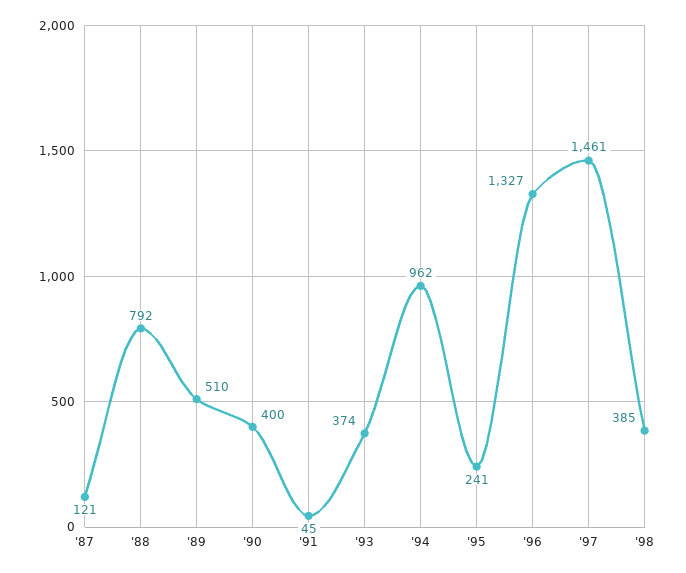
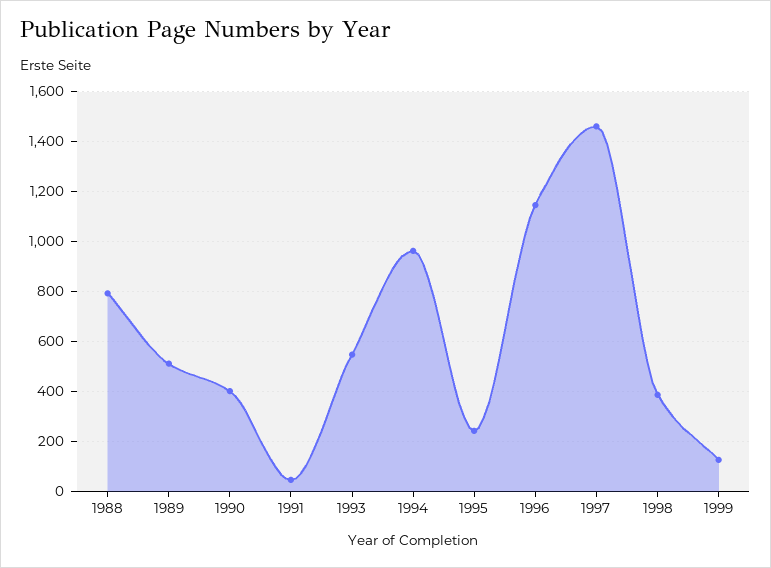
'87: 121 -> none
'93: 374 -> 550
'96: 1327 -> 1150
1999: none -> 125

